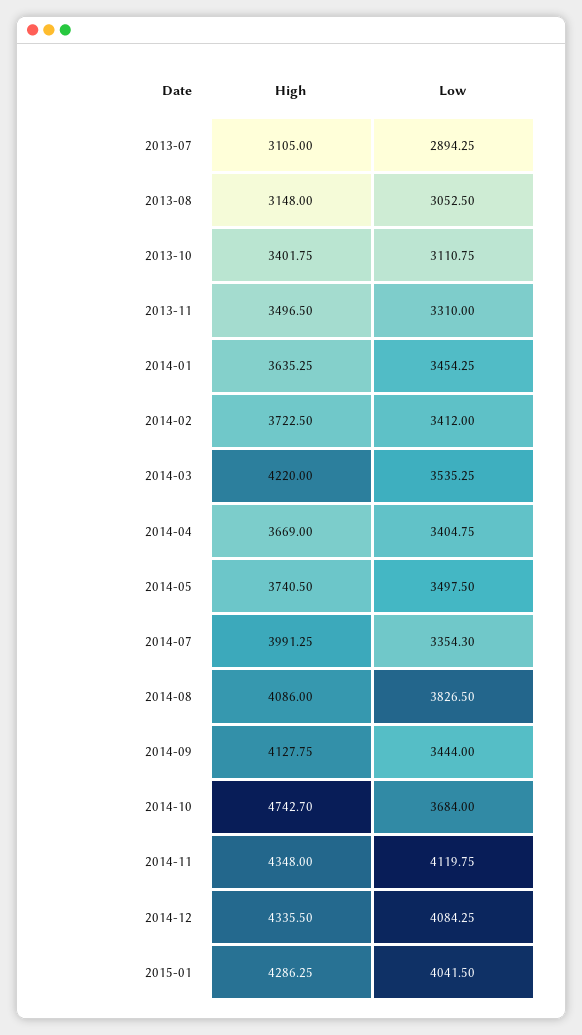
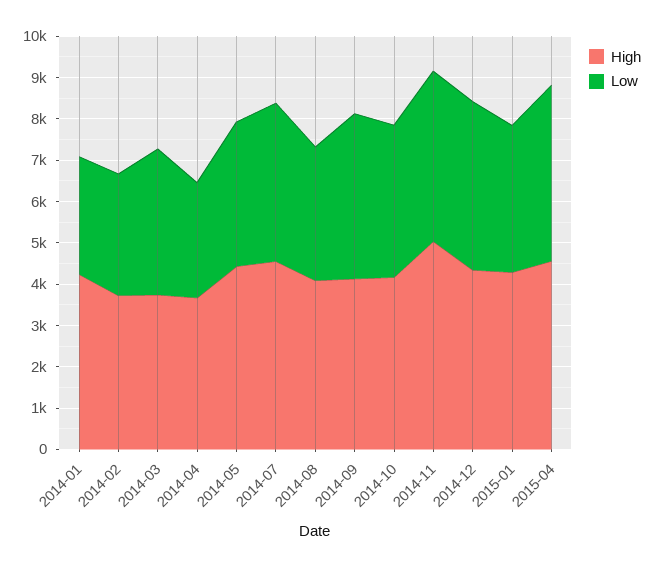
High, 2013-07: 3105 -> none
Low, 2013-07: 2894.25 -> none
High, 2013-08: 3148 -> none
Low, 2013-08: 3052.5 -> none
High, 2013-10: 3401.75 -> none
Low, 2013-10: 3110.75 -> none
High, 2013-11: 3496.5 -> none
Low, 2013-11: 3310 -> none
High, 2014-01: 3635.25 -> 4200
Low, 2014-01: 3454.25 -> 2800
Low, 2014-02: 3412 -> 3000
High, 2014-03: 4220 -> 3800
Low, 2014-04: 3404.75 -> 2800
High, 2014-05: 3740.5 -> 4400
High, 2014-07: 3991.25 -> 4600
Low, 2014-07: 3354.3 -> 3800
Low, 2014-08: 3826.5 -> 3200
Low, 2014-09: 3444 -> 4000
High, 2014-10: 4742.7 -> 4200
High, 2014-11: 4348 -> 5000
Low, 2015-01: 4041.5 -> 3600
High, 2015-04: none -> 4600
Low, 2015-04: none -> 4200

